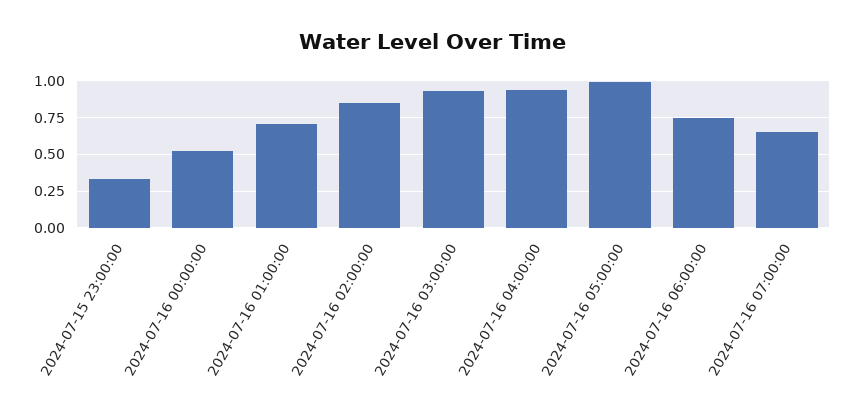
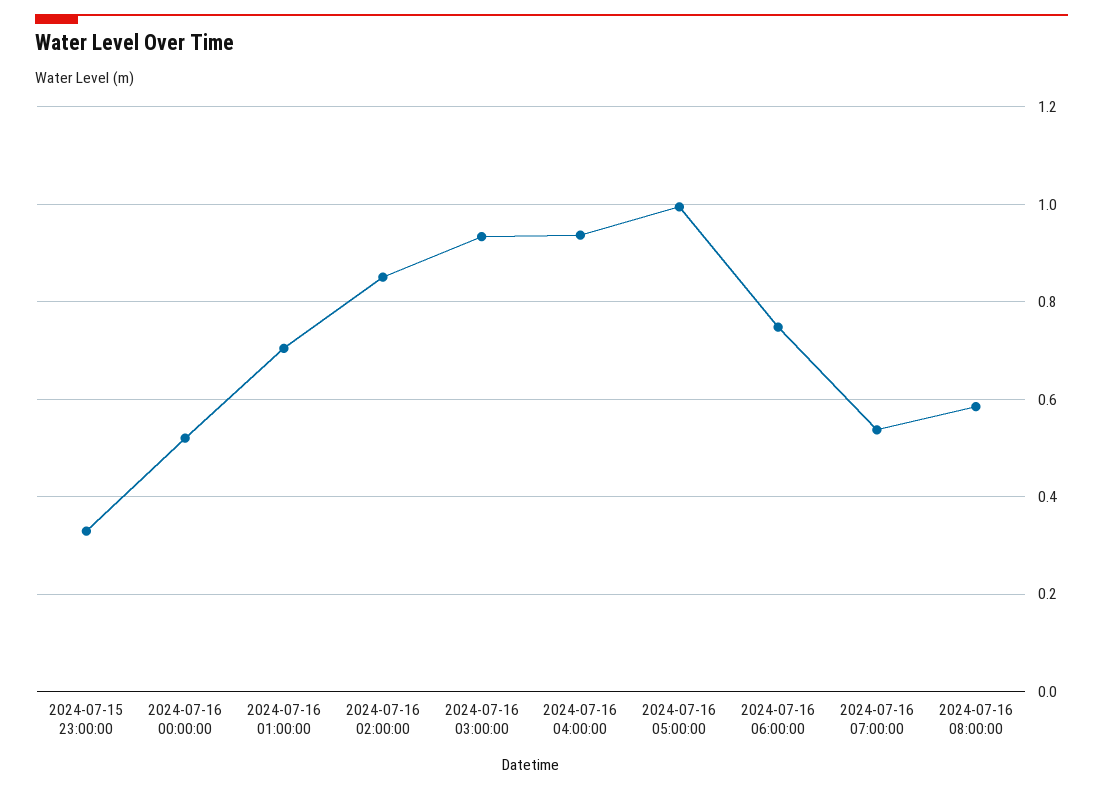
2024-07-16 07:00:00: 0.65 -> 0.54
2024-07-16 08:00:00: none -> 0.58

